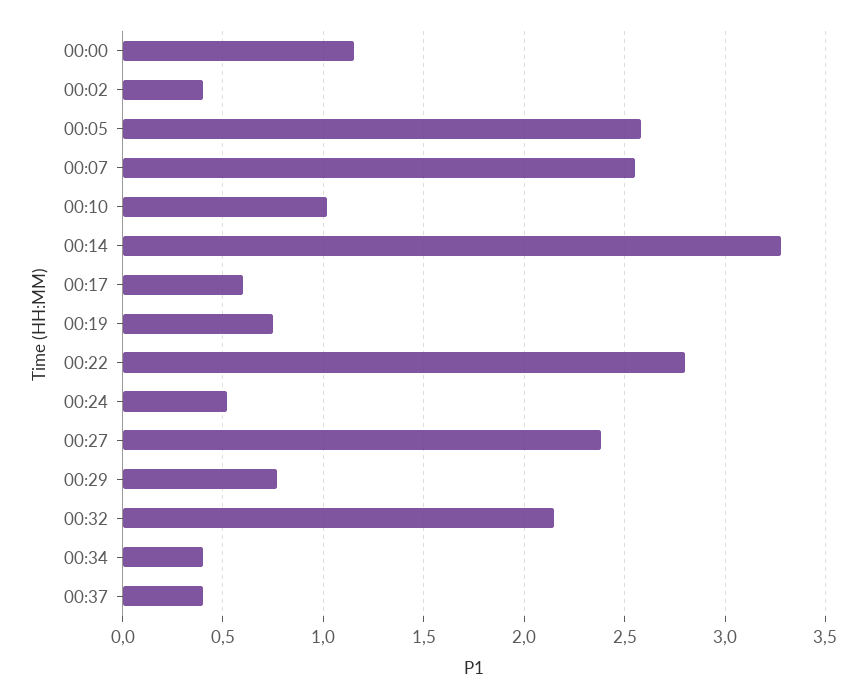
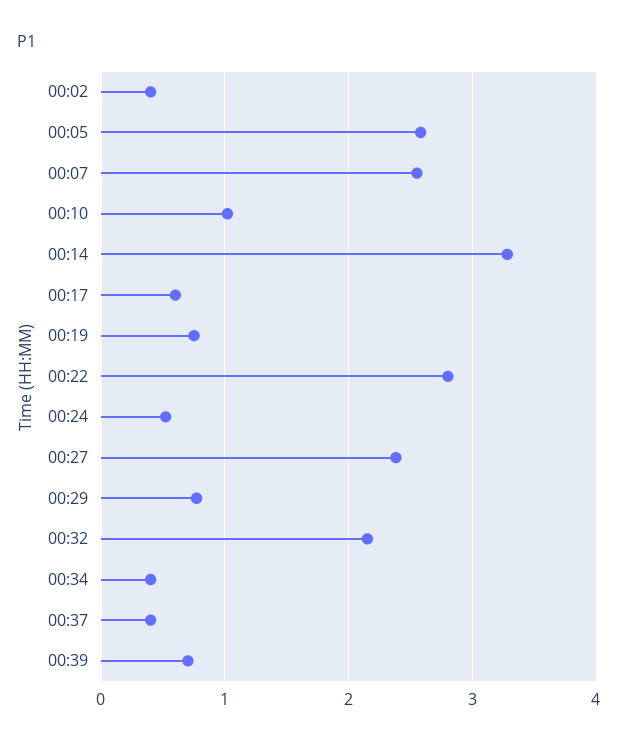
00:00: 1.15 -> none
00:39: none -> 0.7

